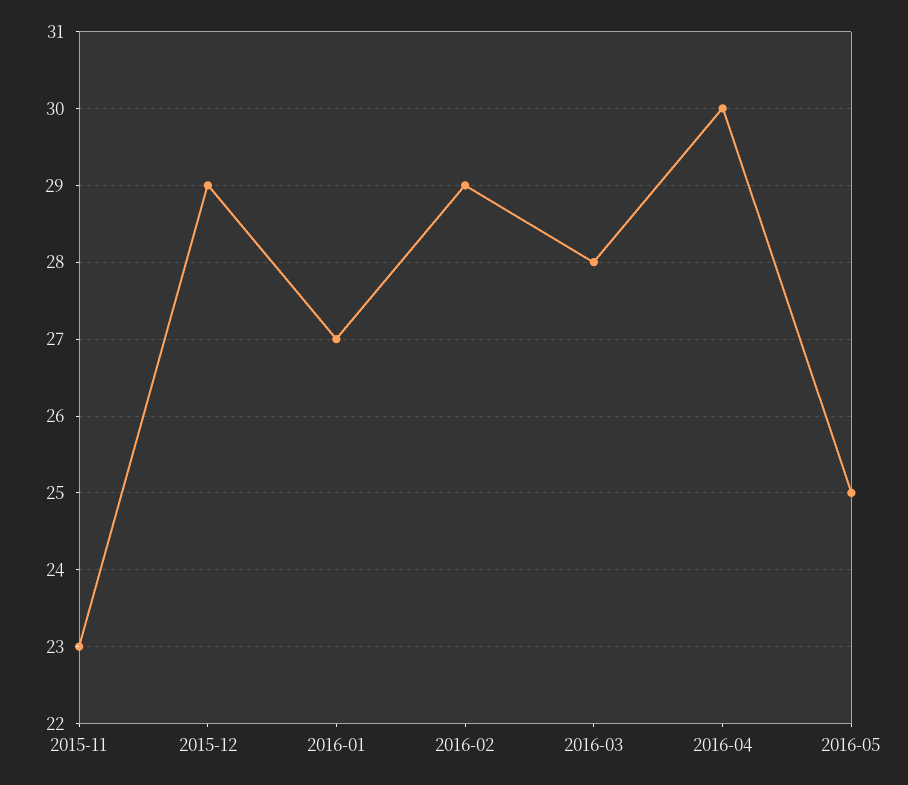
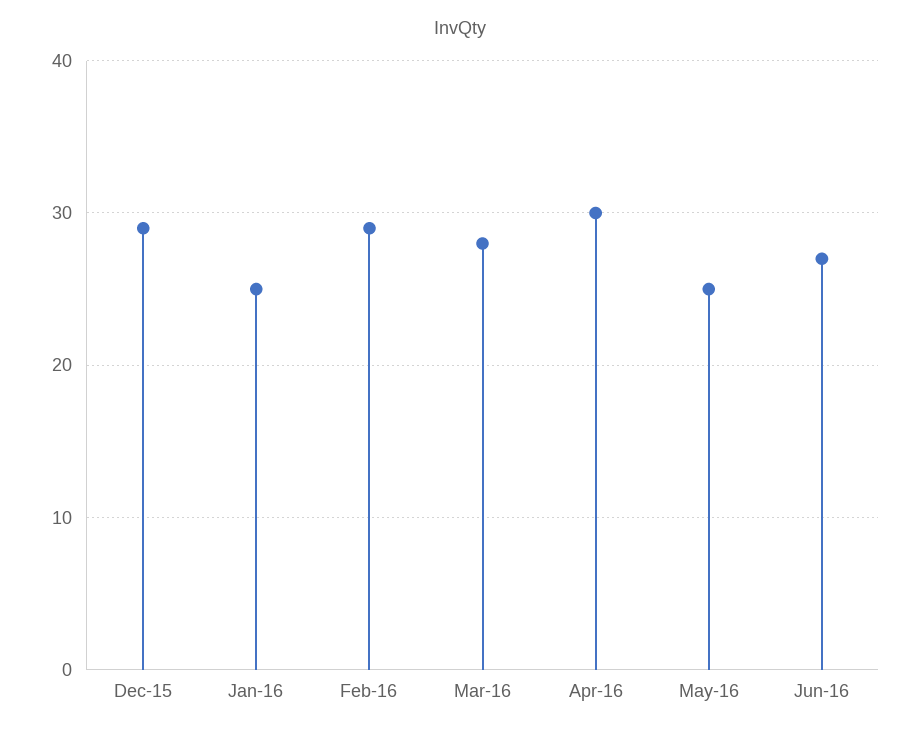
2015-11: 23 -> none
2016-01: 27 -> 25
Jun-16: none -> 27

